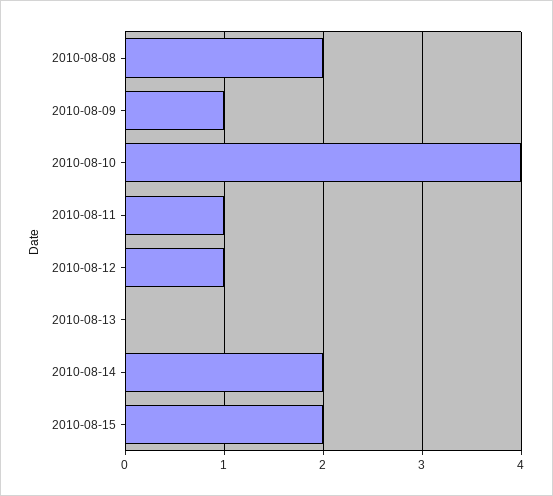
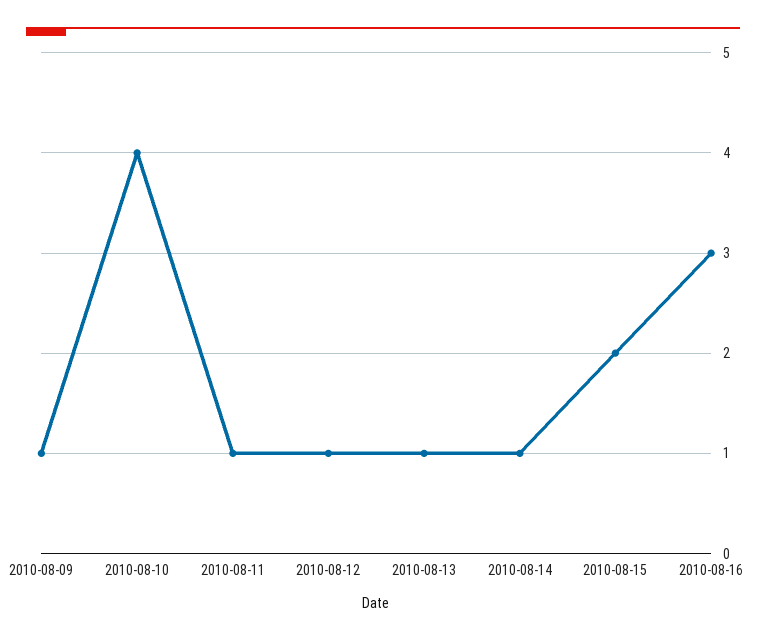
2010-08-08: 2 -> none
2010-08-13: 0 -> 1
2010-08-14: 2 -> 1
2010-08-16: none -> 3

